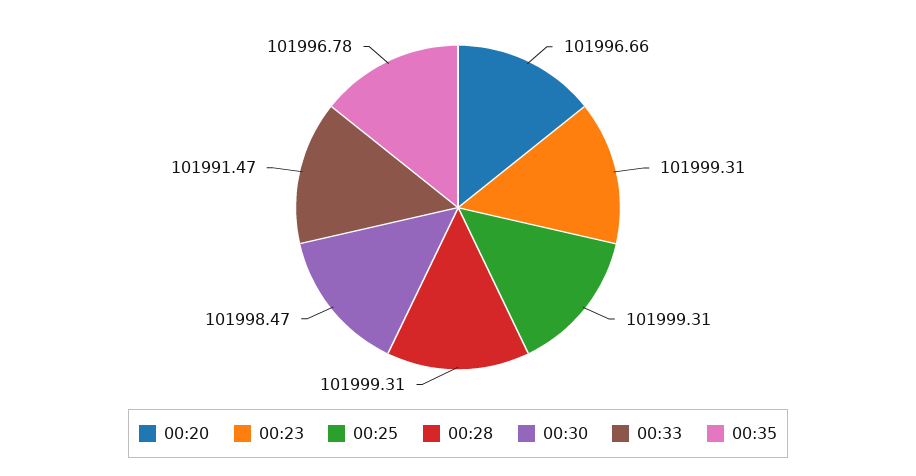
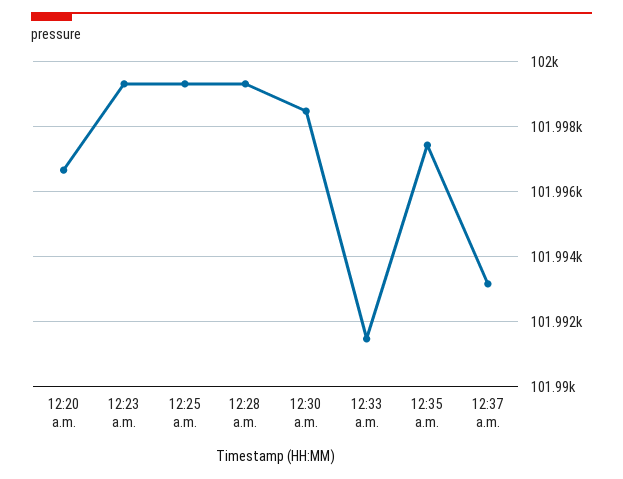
00:35: 101996.78 -> 101997.4
12:37 a.m.: none -> 101993.2

